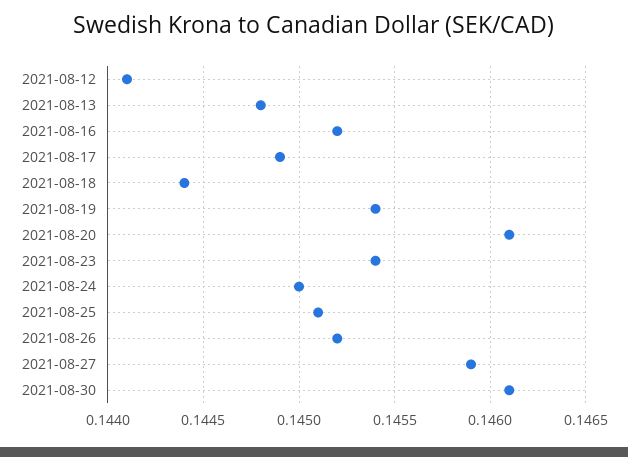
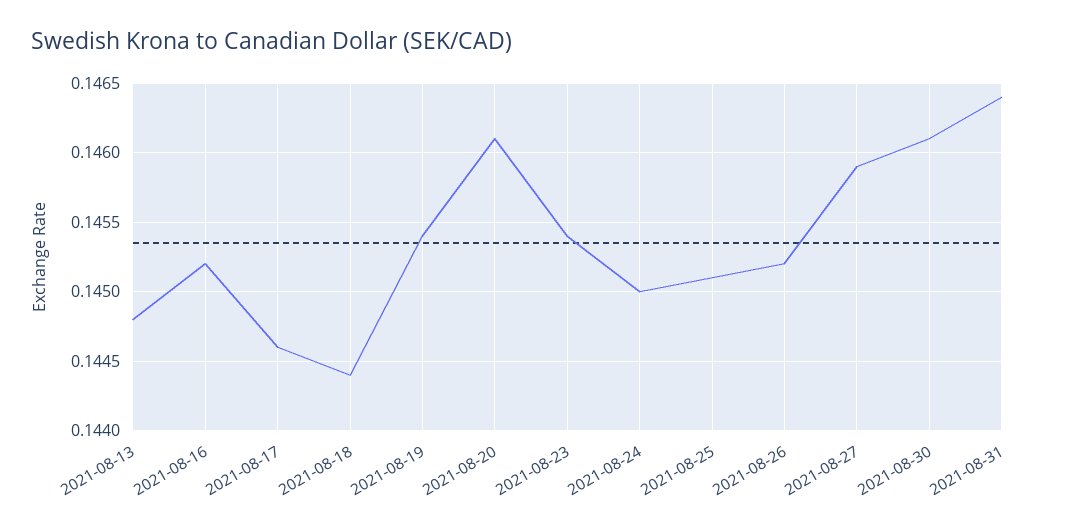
2021-08-12: 0.1441 -> none
2021-08-17: 0.1449 -> 0.1446
2021-08-31: none -> 0.1464

